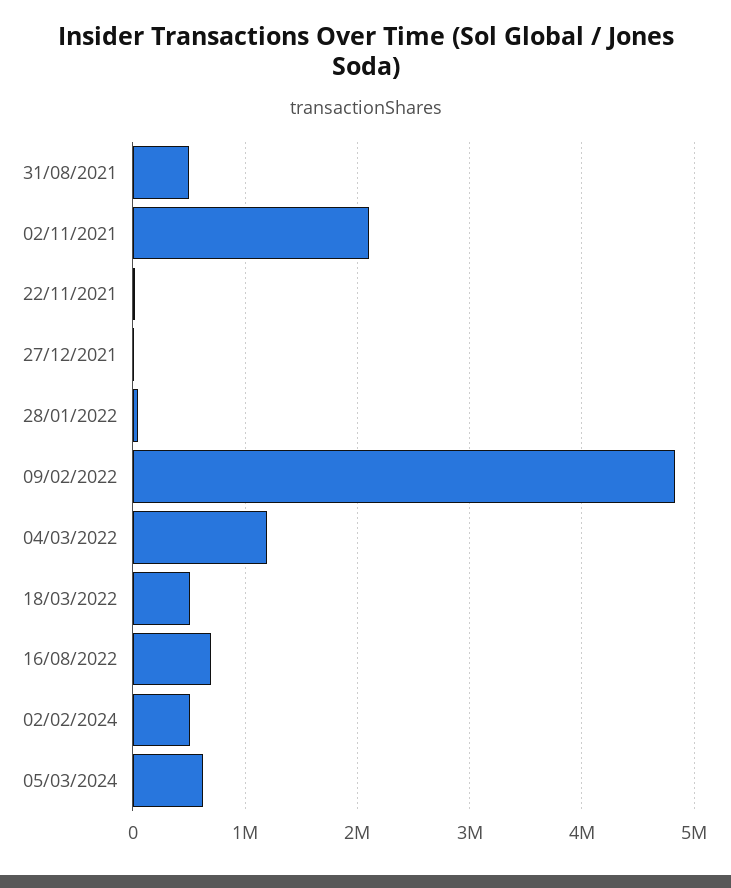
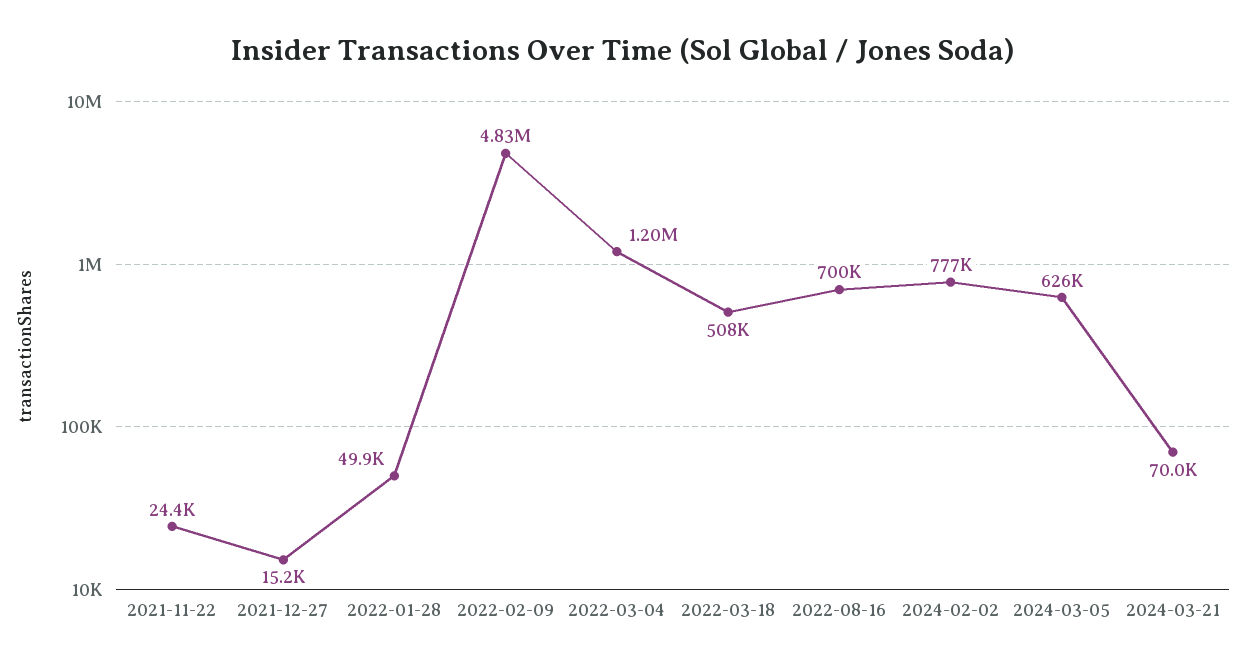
31/08/2021: 500000 -> none
02/11/2021: 2100000 -> none
02/02/2024: 500000 -> 777000
2024-03-21: none -> 70000

